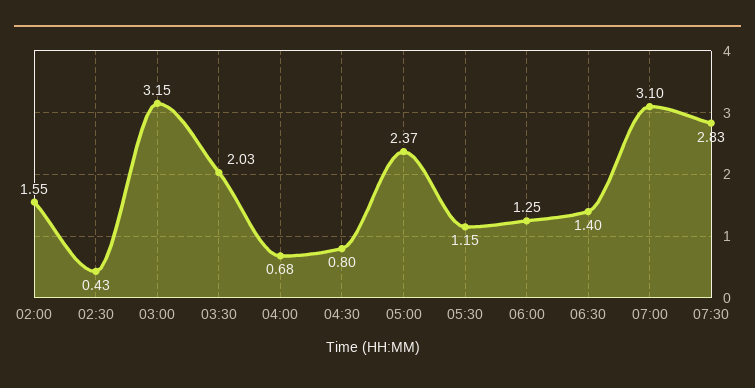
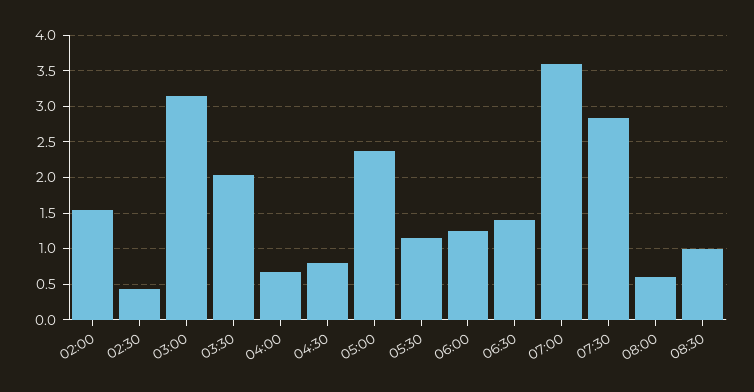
07:00: 3.1 -> 3.6
08:00: none -> 0.6
08:30: none -> 1

